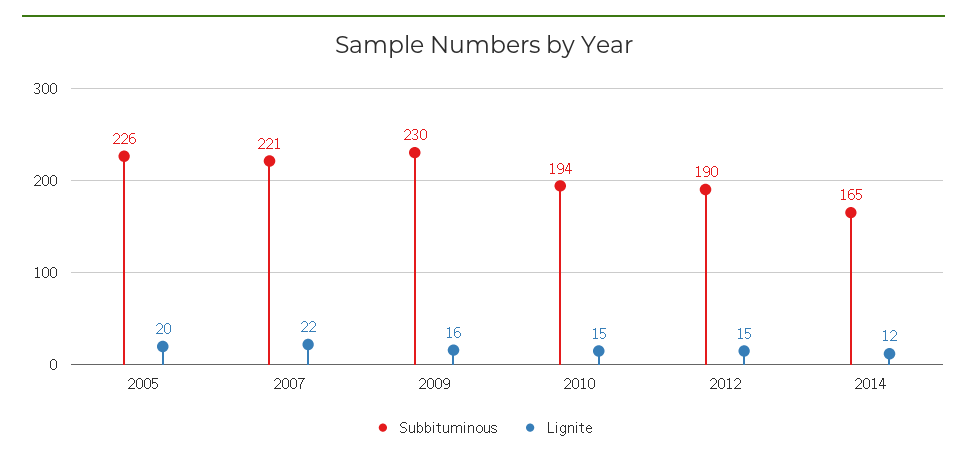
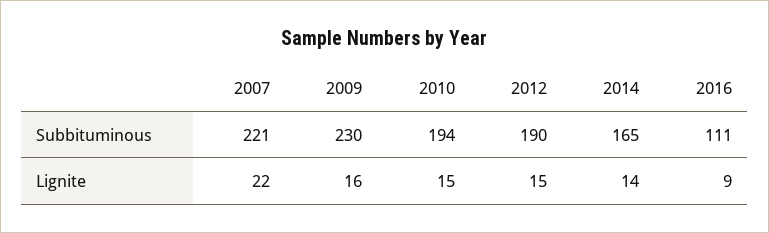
Subbituminous, 2005: 226 -> none
Lignite, 2005: 20 -> none
Lignite, 2014: 12 -> 14
Subbituminous, 2016: none -> 111
Lignite, 2016: none -> 9

